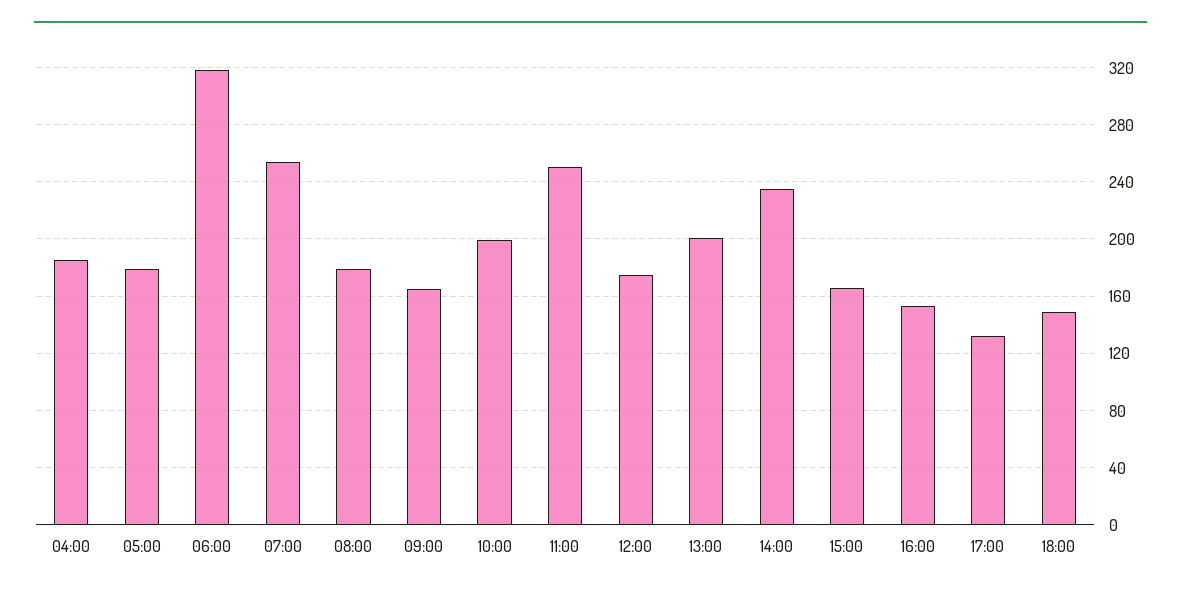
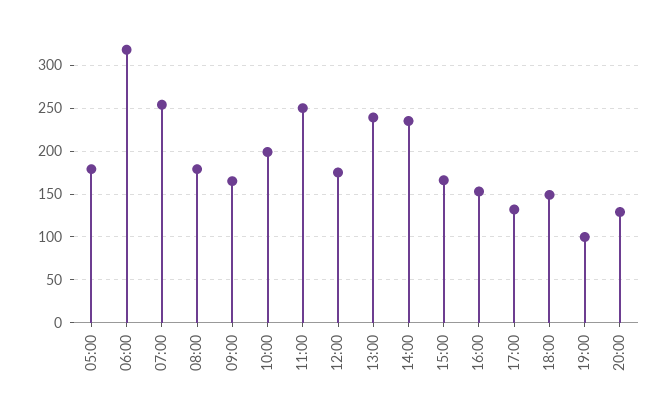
04:00: 185 -> none
13:00: 200 -> 240
19:00: none -> 100
20:00: none -> 130

